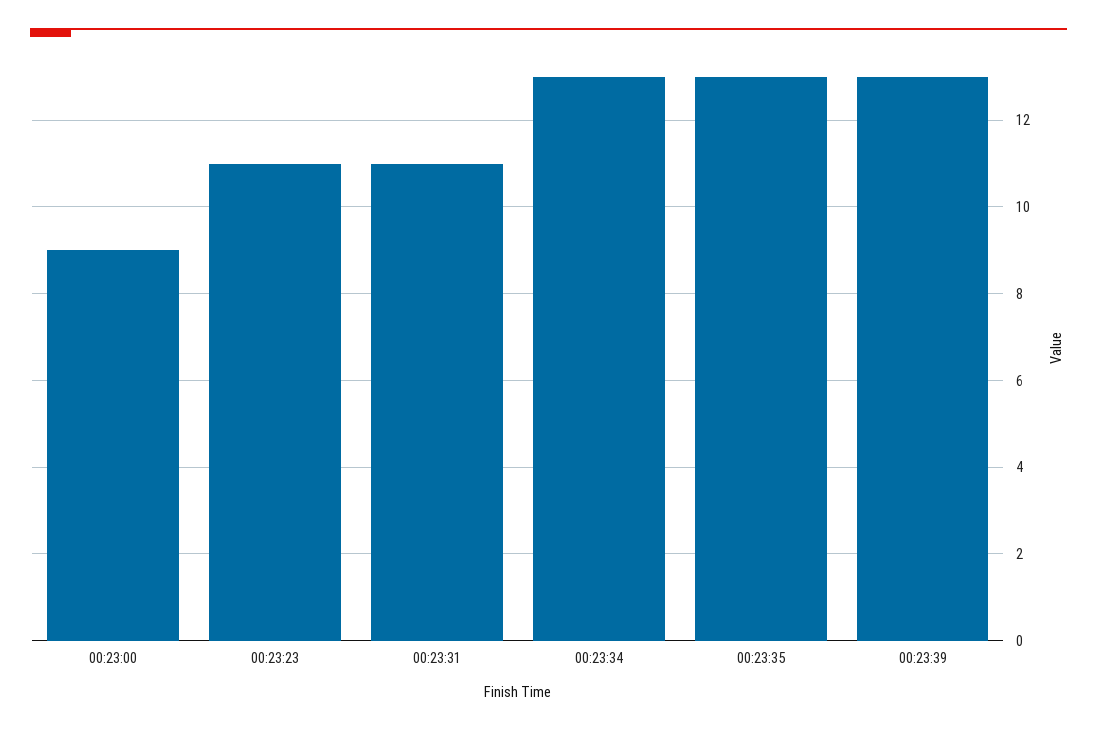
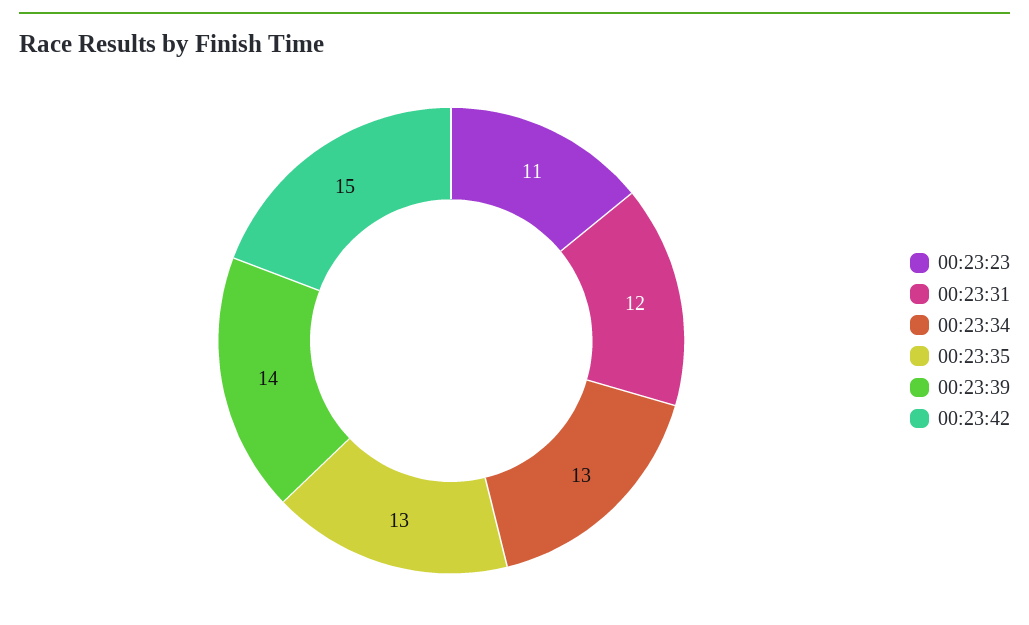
00:23:00: 9 -> none
00:23:31: 11 -> 12
00:23:39: 13 -> 14
00:23:42: none -> 15

